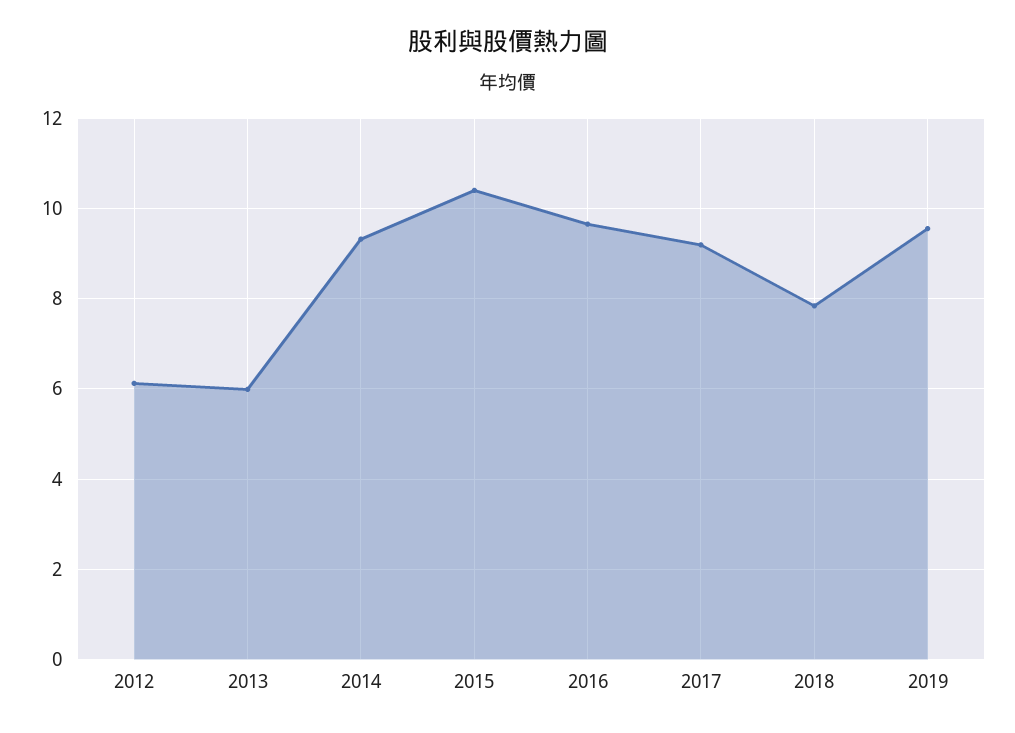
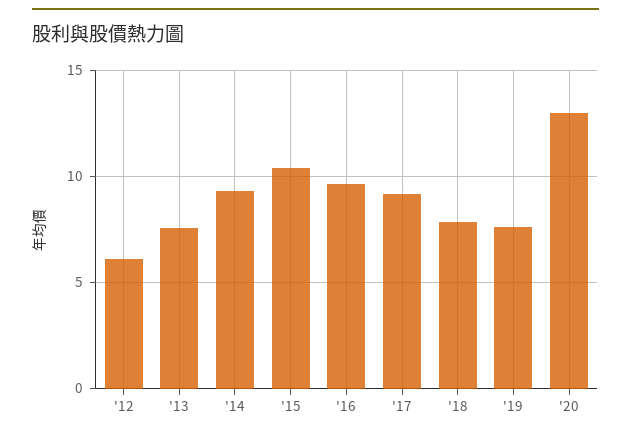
2013: 6 -> 7.5
2019: 9.6 -> 7.5
'20: none -> 13

